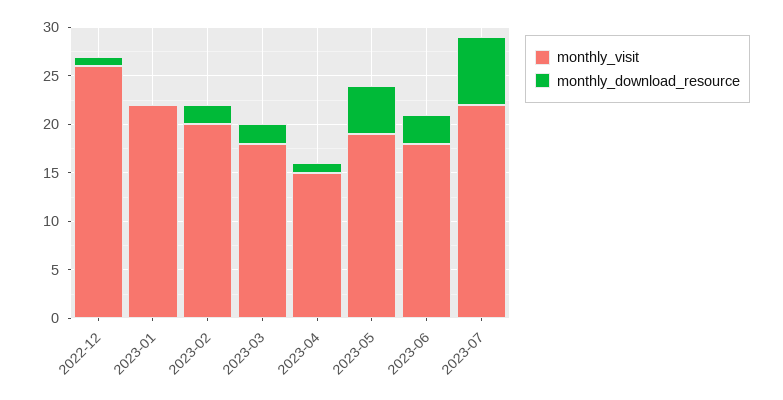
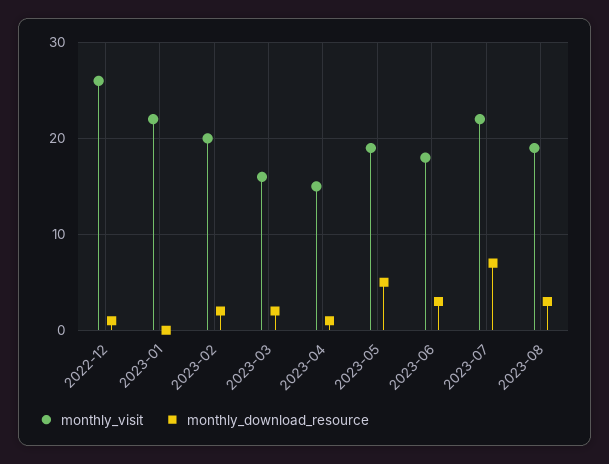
monthly_visit, 2023-03: 18 -> 16
monthly_visit, 2023-08: none -> 19
monthly_download_resource, 2023-08: none -> 3

